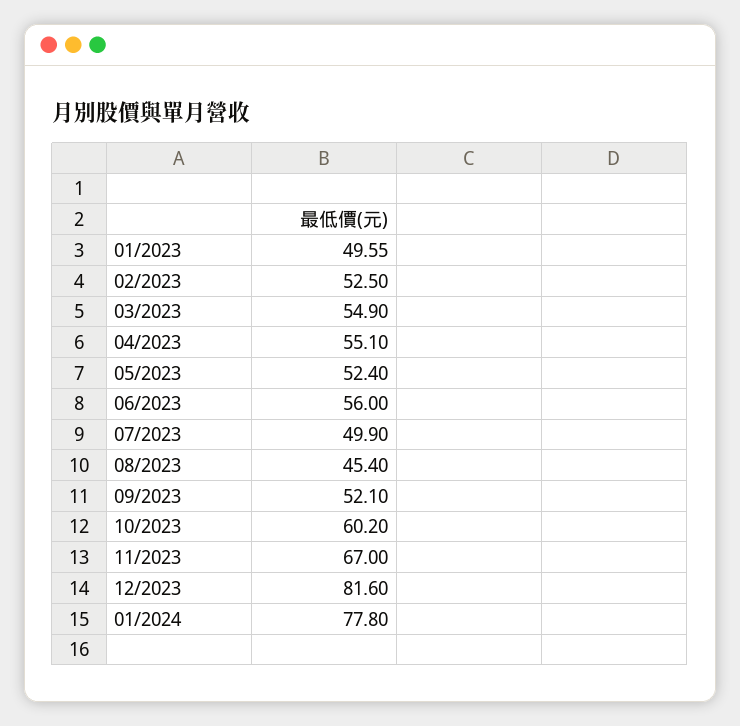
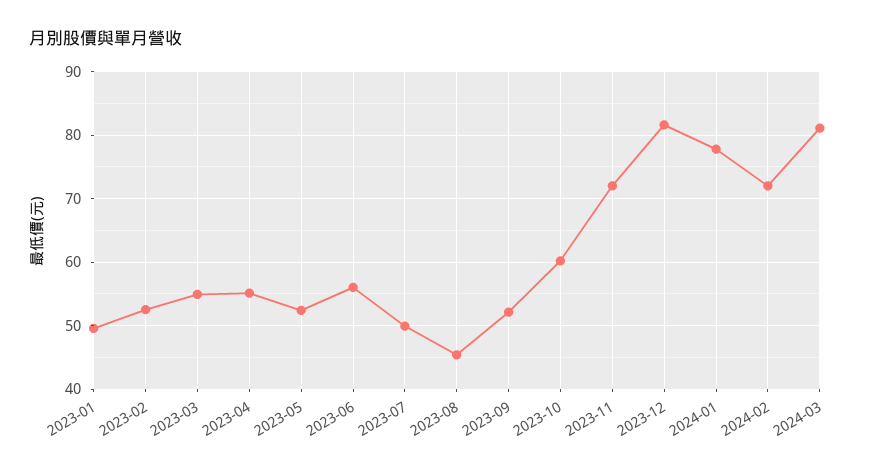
11/2023: 67 -> 72
2024-02: none -> 72
2024-03: none -> 81

